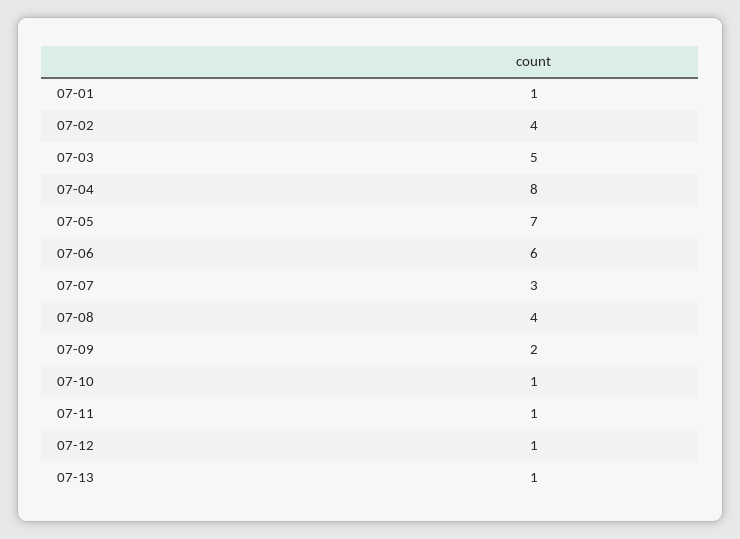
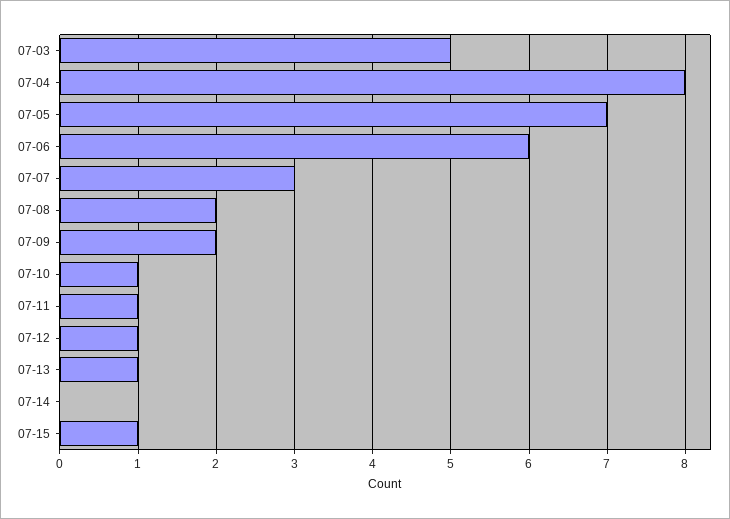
07-01: 1 -> none
07-02: 4 -> none
07-08: 4 -> 2
07-14: none -> 0
07-15: none -> 1

